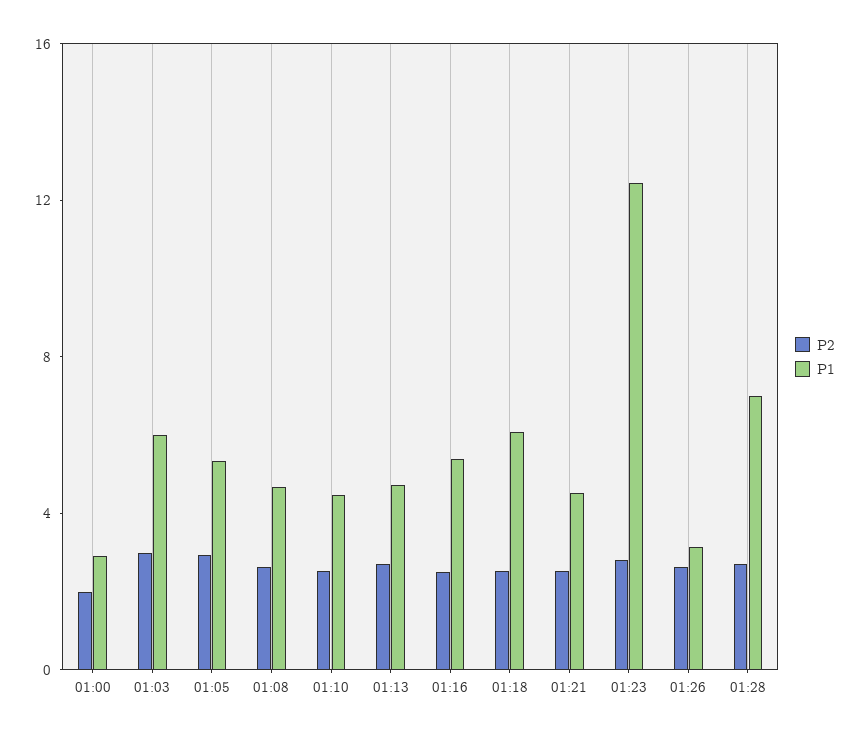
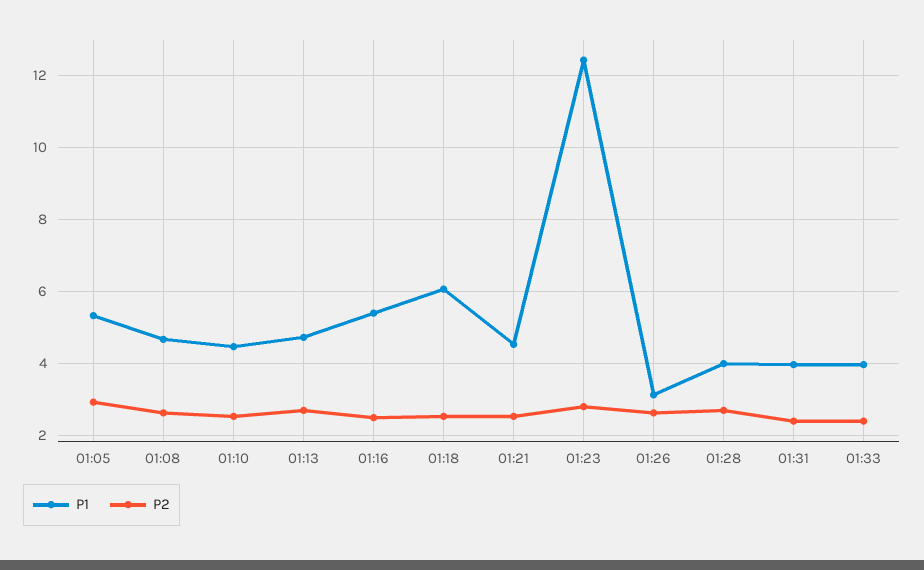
P2, 01:00: 2 -> none
P1, 01:00: 3 -> none
P2, 01:03: 3 -> none
P1, 01:03: 6 -> none
P1, 01:28: 7 -> 4
P1, 01:31: none -> 4
P2, 01:31: none -> 2.4
P1, 01:33: none -> 4
P2, 01:33: none -> 2.4

